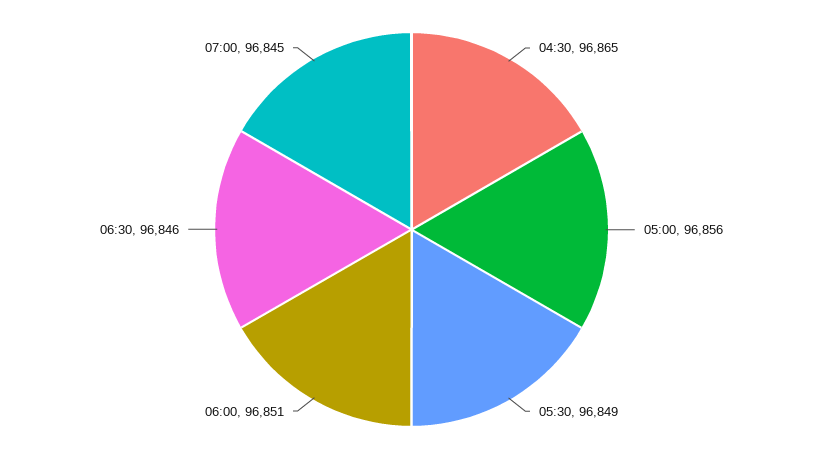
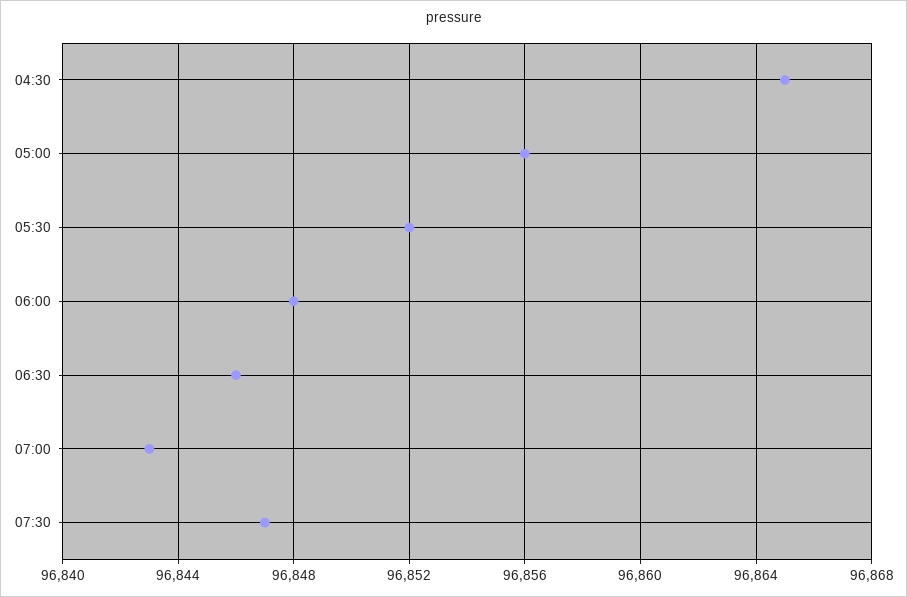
05:30: 96849 -> 96852
06:00: 96851 -> 96848
07:00: 96845 -> 96843
07:30: none -> 96847

